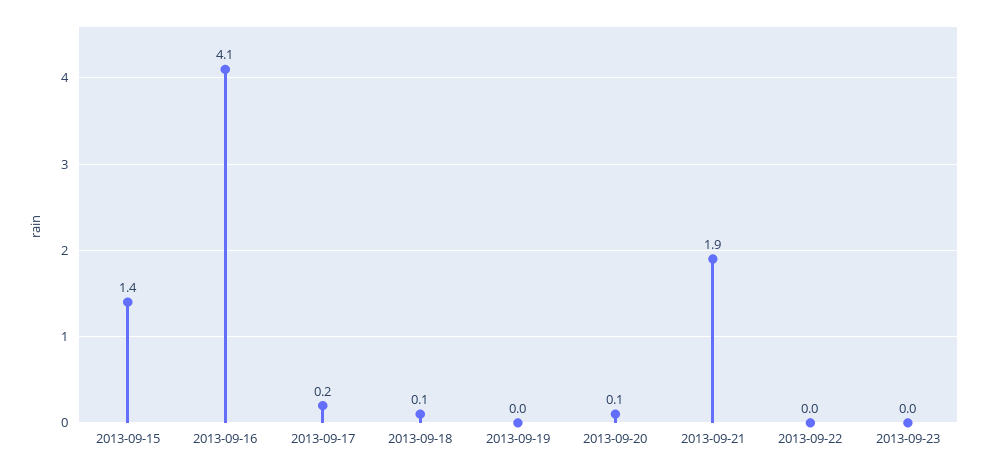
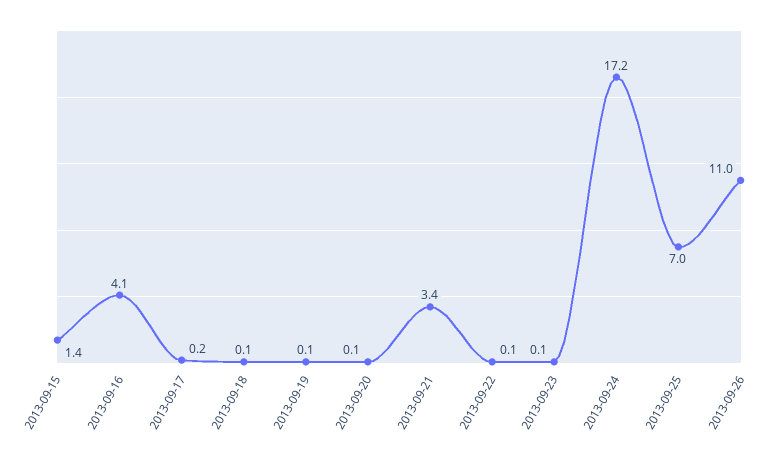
2013-09-19: 0 -> 0.1
2013-09-21: 1.9 -> 3.4
2013-09-22: 0 -> 0.1
2013-09-23: 0 -> 0.1
2013-09-24: none -> 17.2
2013-09-25: none -> 7
2013-09-26: none -> 11

